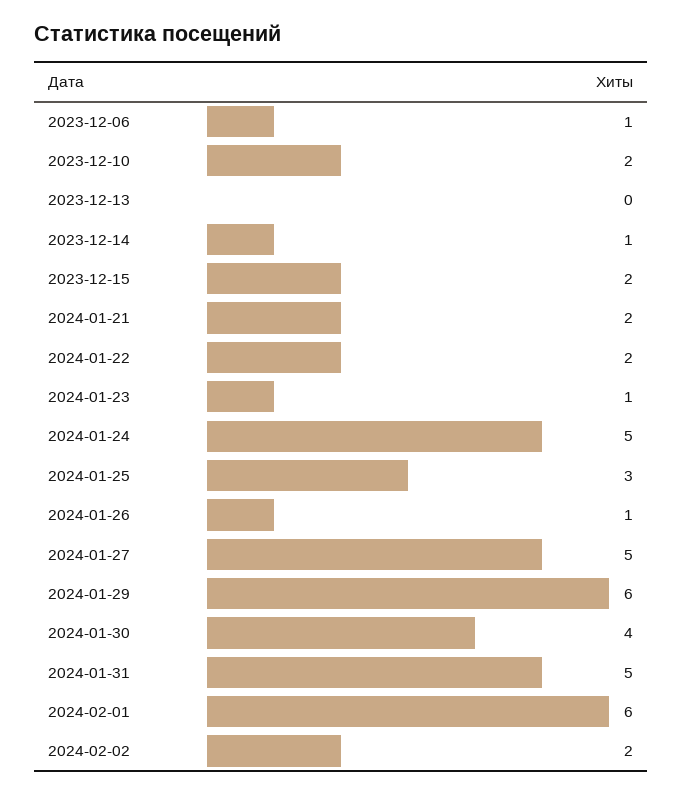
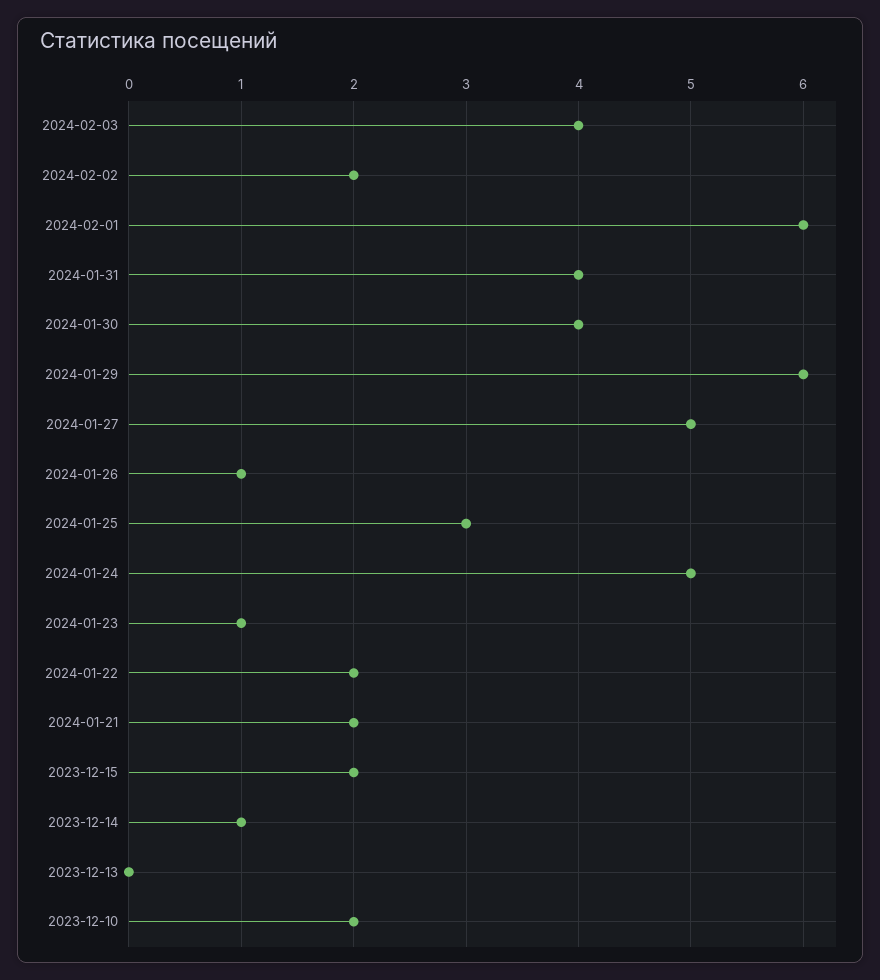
2023-12-06: 1 -> none
2024-01-31: 5 -> 4
2024-02-03: none -> 4

